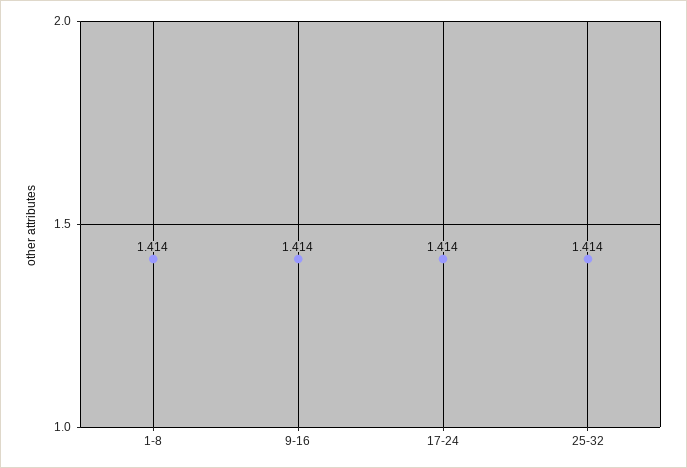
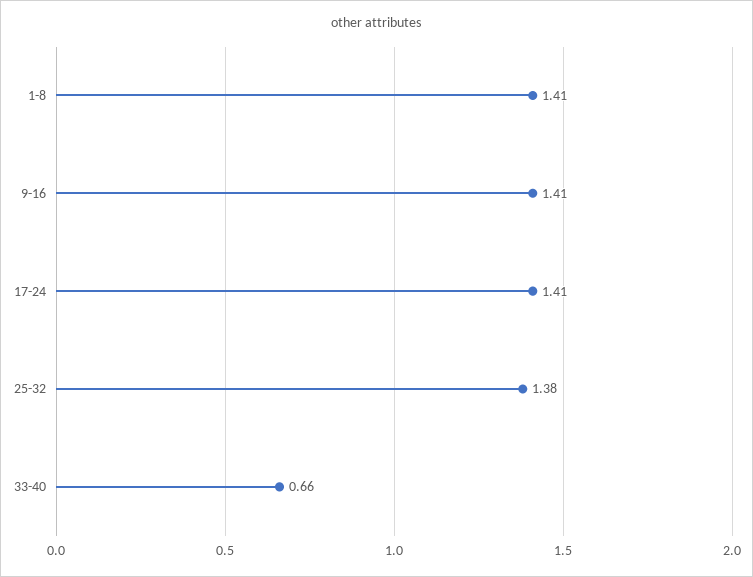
25-32: 1.414 -> 1.38
33-40: none -> 0.66

